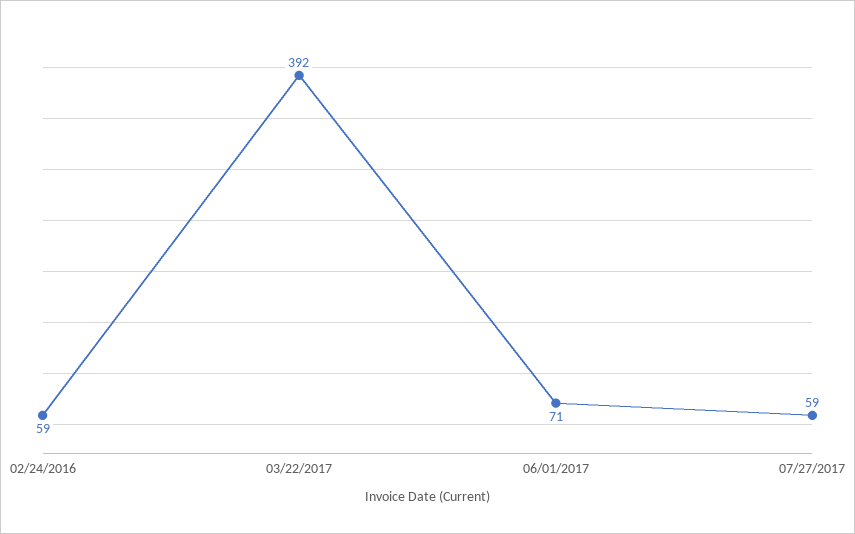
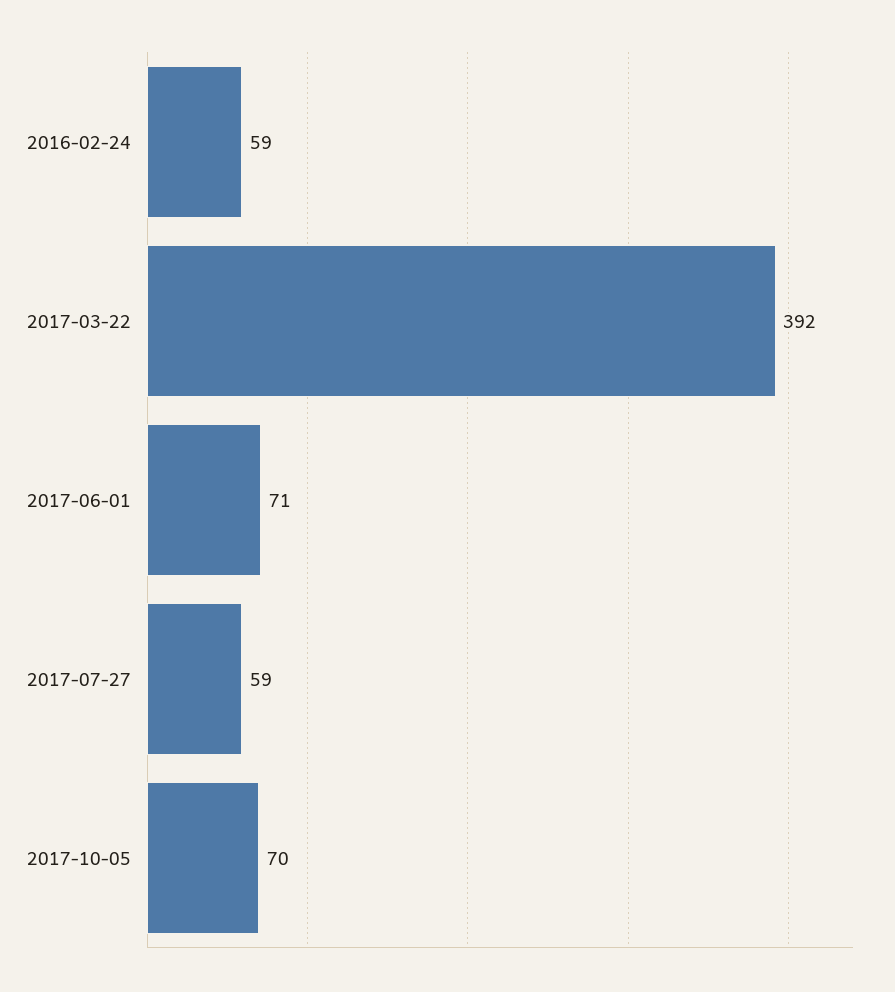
2017-10-05: none -> 70

